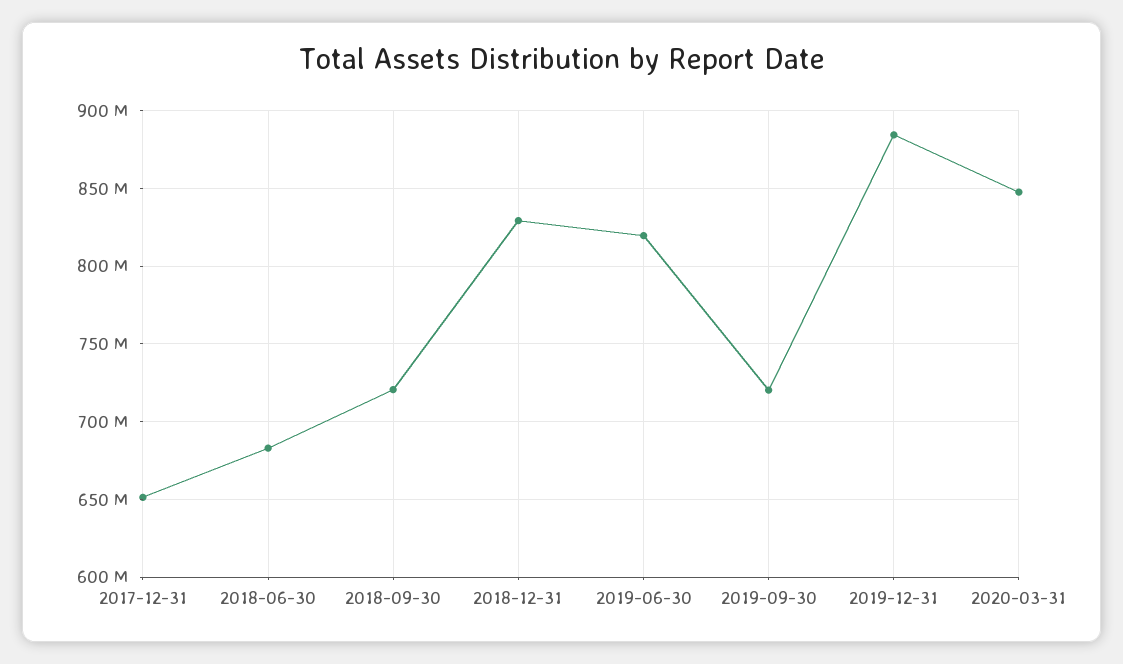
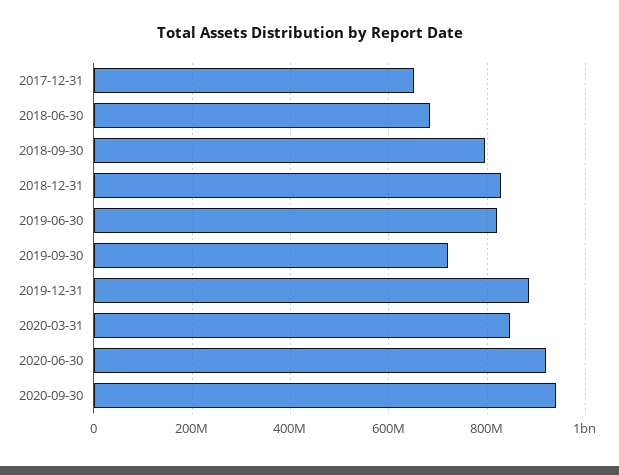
2018-09-30: 720000000 -> 800000000
2020-06-30: none -> 920000000
2020-09-30: none -> 940000000

